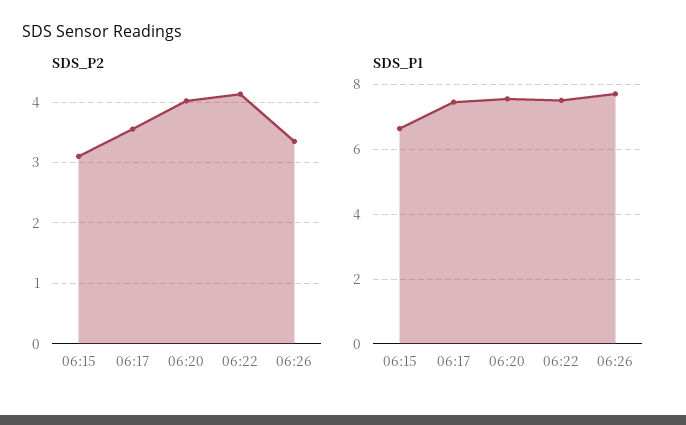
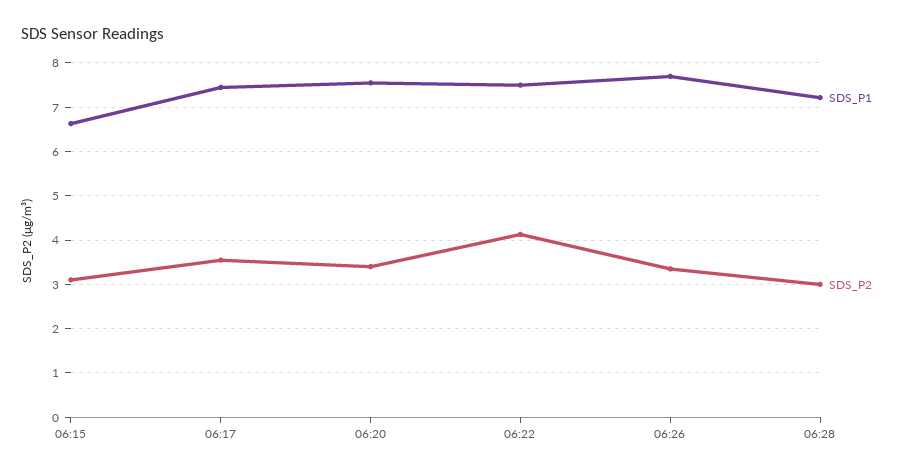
SDS_P2, 06:20: 4 -> 3.4
SDS_P1, 06:28: none -> 7.2
SDS_P2, 06:28: none -> 3

